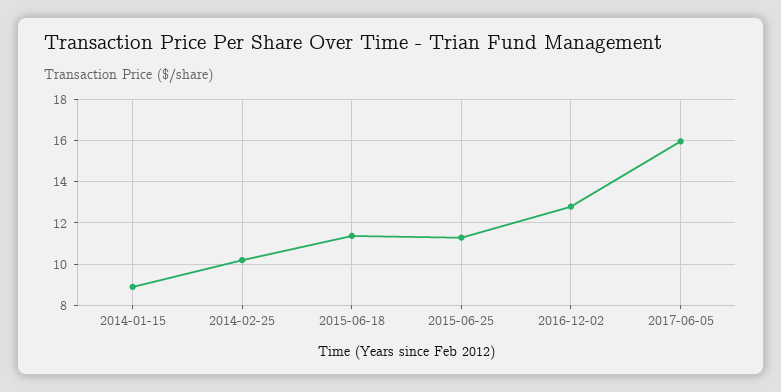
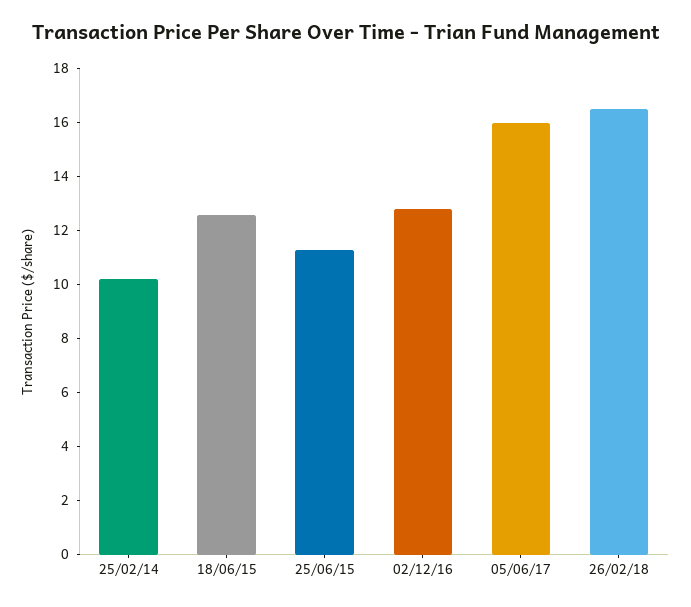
2014-01-15: 9 -> none
2015-06-18: 11.5 -> 12.5
26/02/18: none -> 16.5

